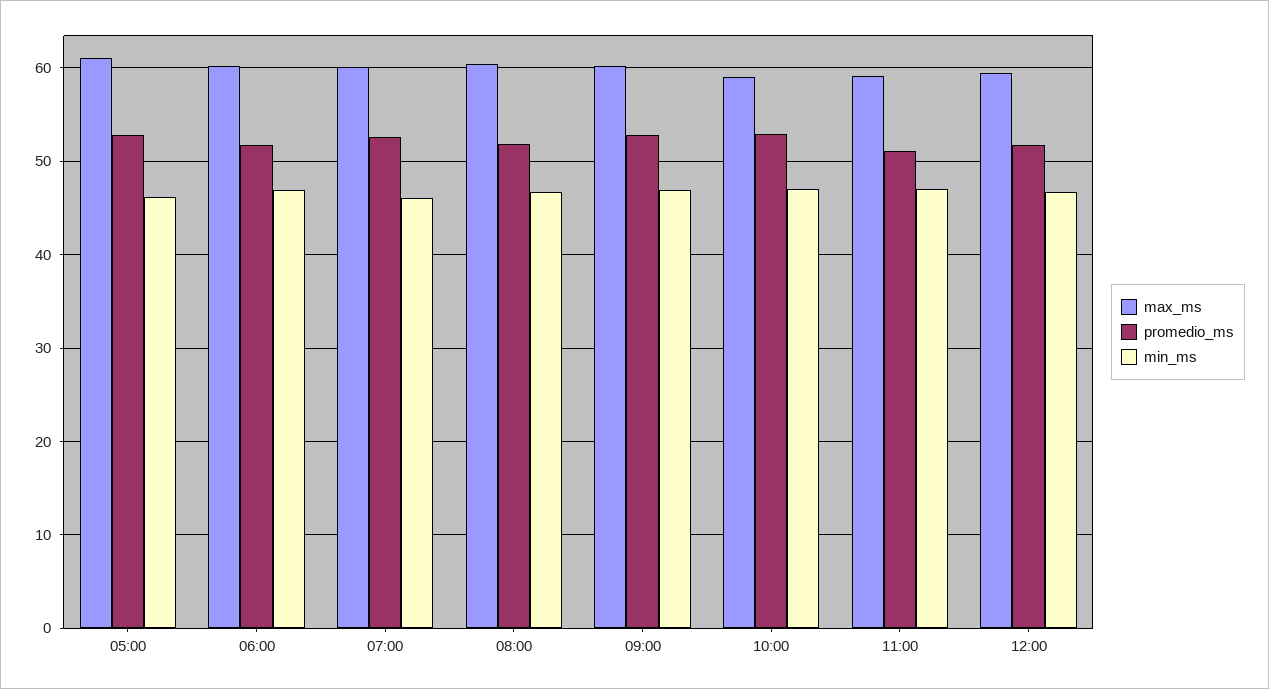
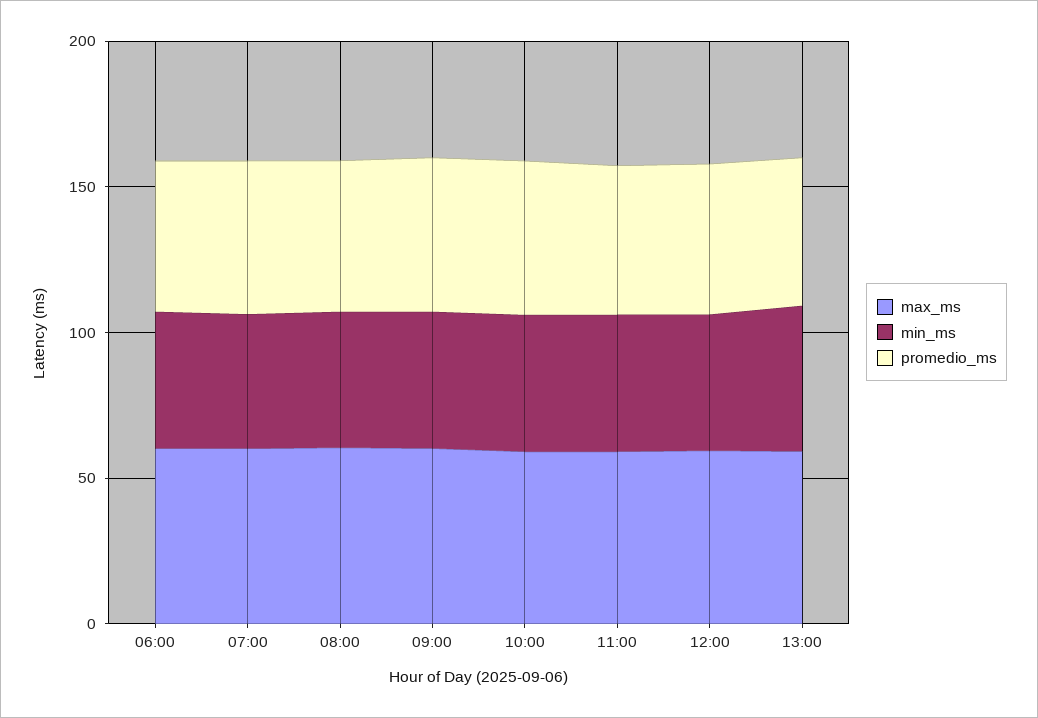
max_ms, 05:00: 61 -> none
promedio_ms, 05:00: 53 -> none
min_ms, 05:00: 46 -> none
max_ms, 13:00: none -> 60
min_ms, 13:00: none -> 50
promedio_ms, 13:00: none -> 50

